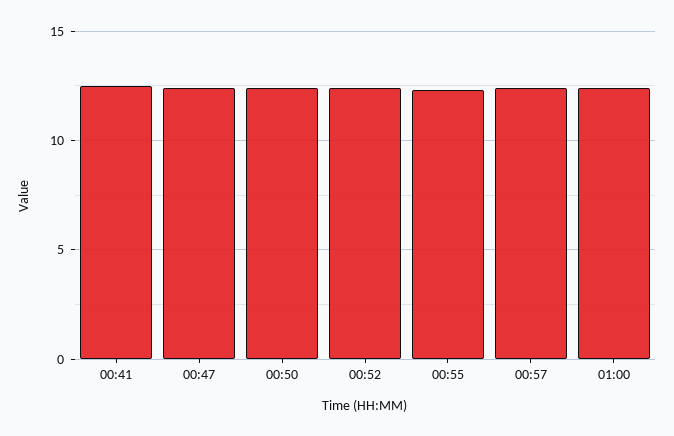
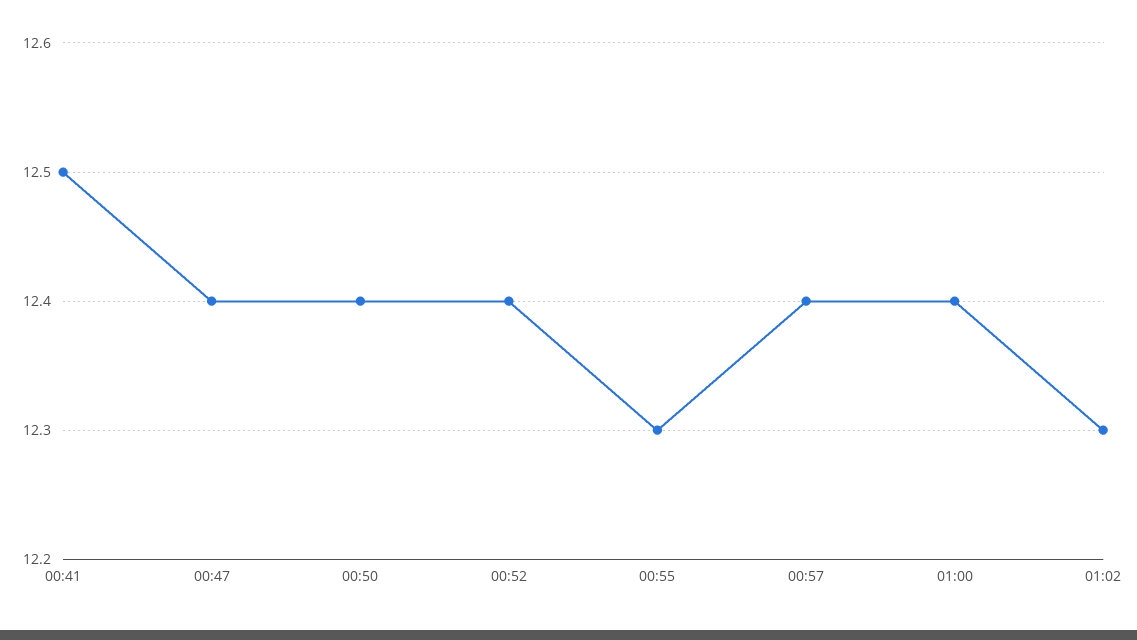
01:02: none -> 12.3

